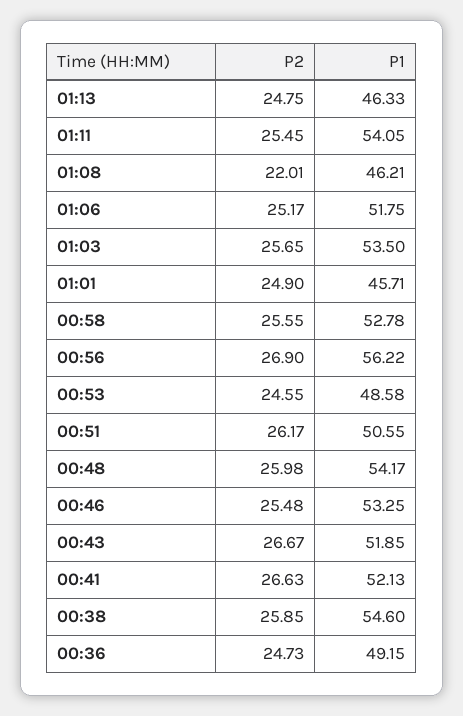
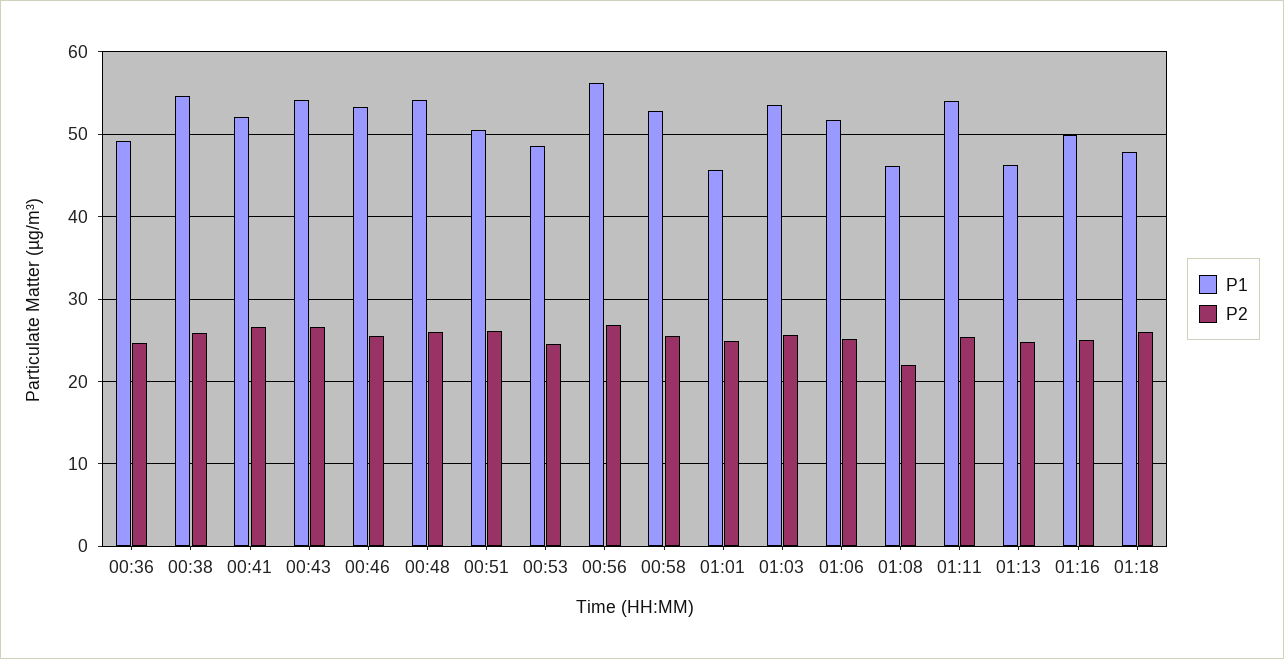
P1, 00:43: 51.85 -> 54
P1, 01:16: none -> 50
P2, 01:16: none -> 25
P1, 01:18: none -> 48
P2, 01:18: none -> 26

